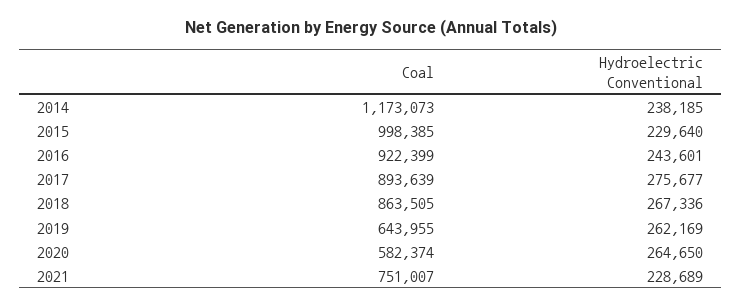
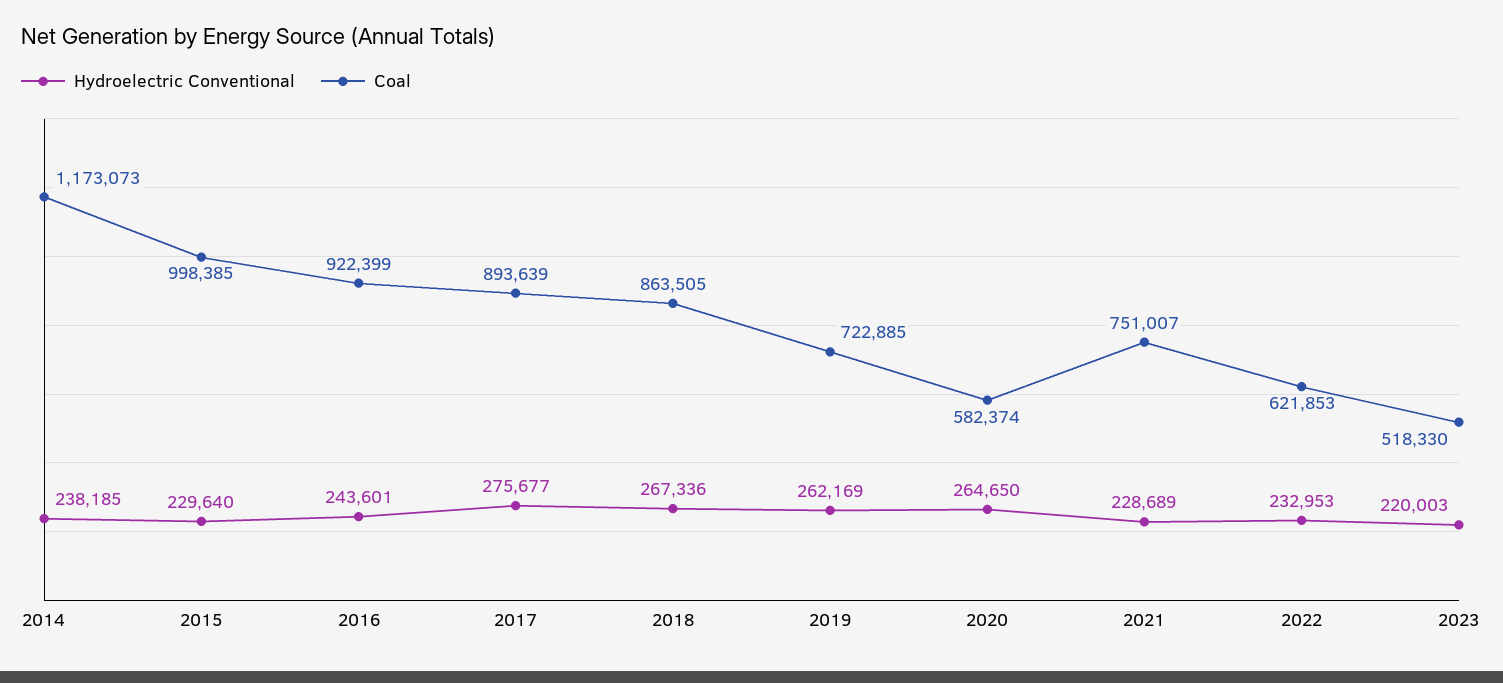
Coal, 2019: 643955 -> 722885
Hydroelectric Conventional, 2022: none -> 232953
Coal, 2022: none -> 621853
Hydroelectric Conventional, 2023: none -> 220003
Coal, 2023: none -> 518330

